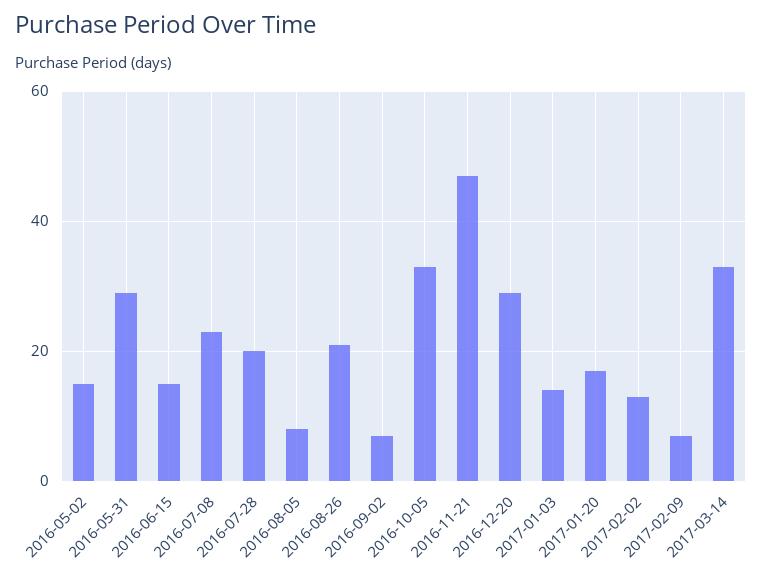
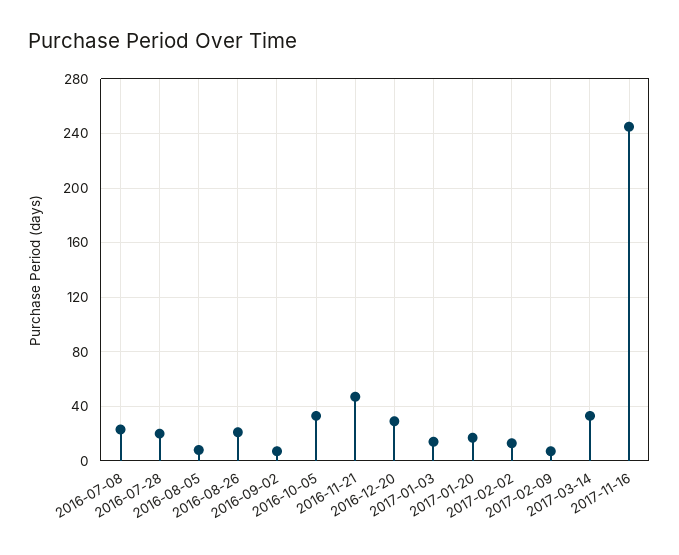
2016-05-02: 15 -> none
2016-05-31: 30 -> none
2016-06-15: 15 -> none
2017-11-16: none -> 245

